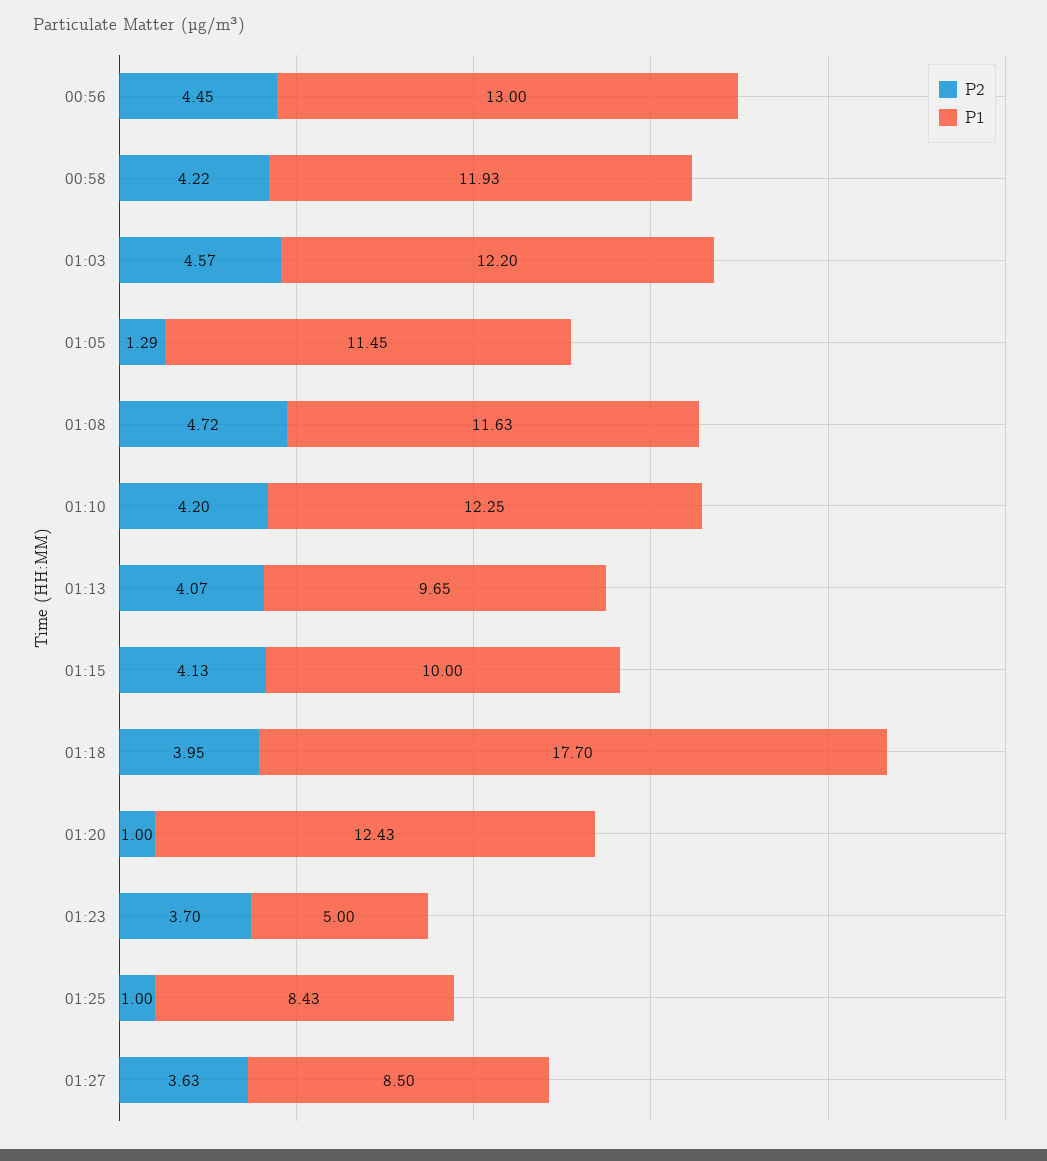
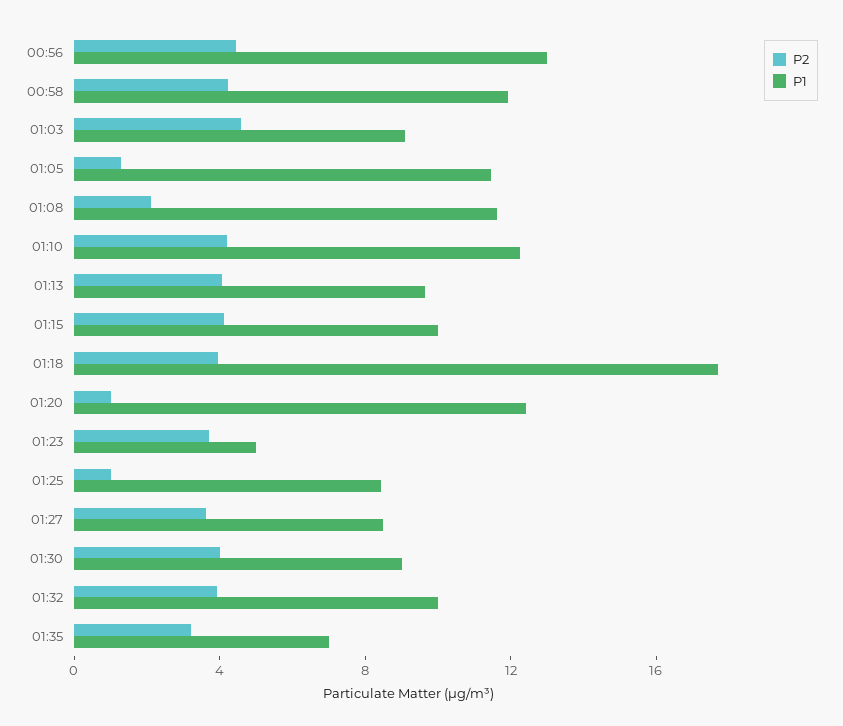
P1, 01:03: 12.2 -> 9
P2, 01:08: 4.72 -> 2
P2, 01:30: none -> 4
P1, 01:30: none -> 9
P2, 01:32: none -> 4
P1, 01:32: none -> 10
P2, 01:35: none -> 3
P1, 01:35: none -> 7

